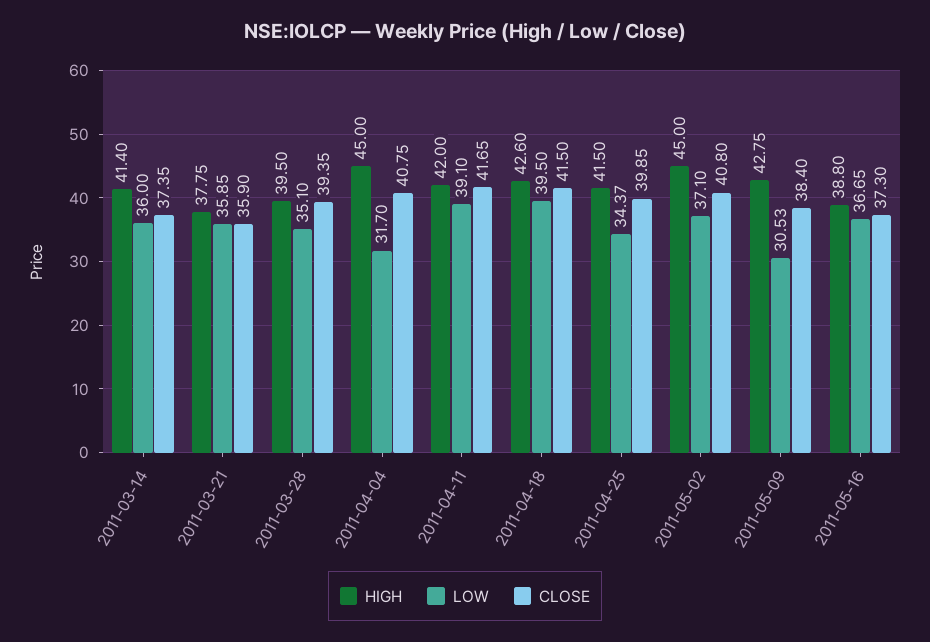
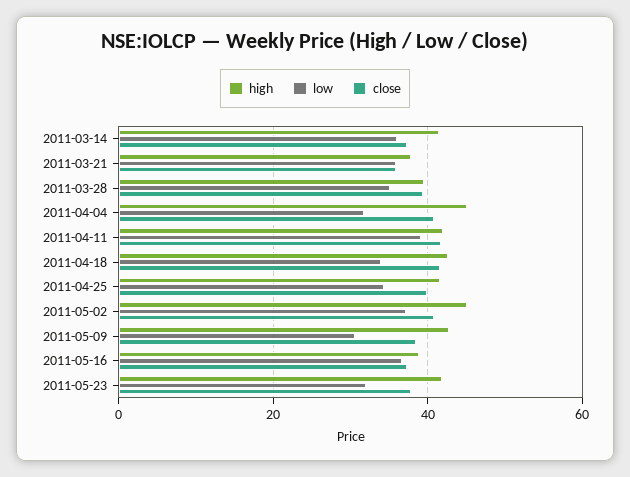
LOW, 2011-04-18: 39.5 -> 34
HIGH, 2011-05-23: none -> 42
LOW, 2011-05-23: none -> 32
CLOSE, 2011-05-23: none -> 38

